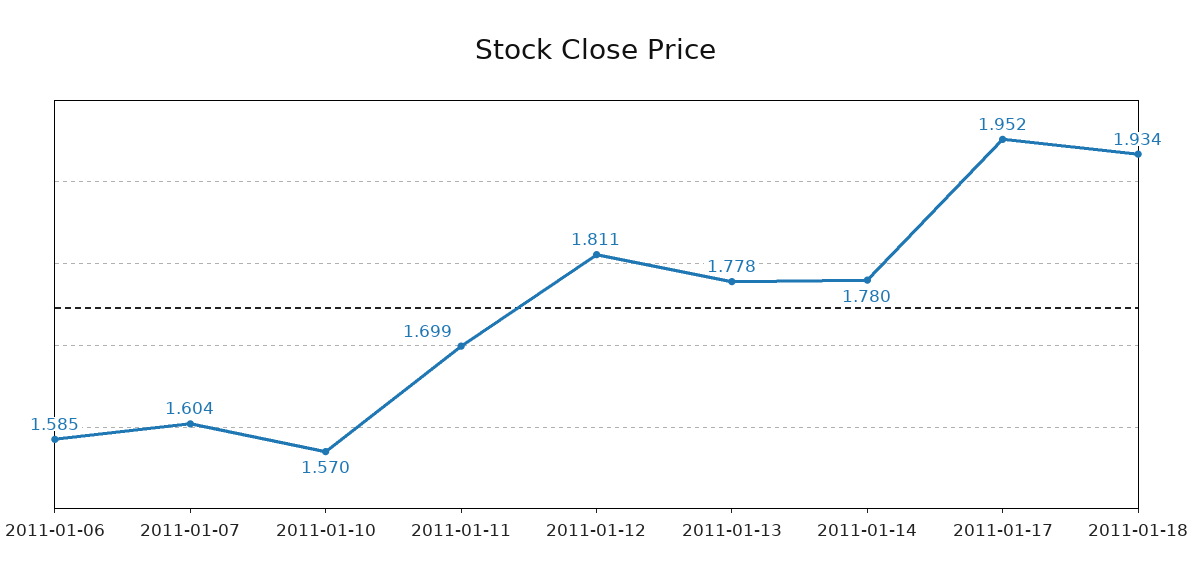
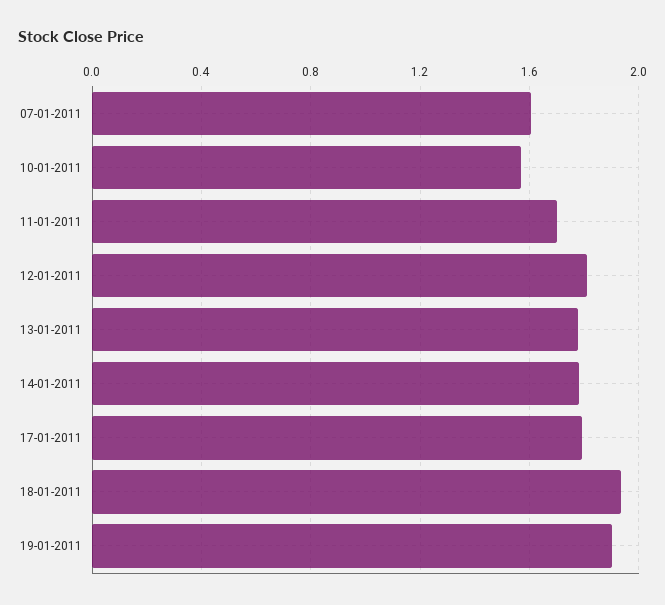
2011-01-06: 1.585 -> none
2011-01-17: 1.952 -> 1.8
19-01-2011: none -> 1.9

